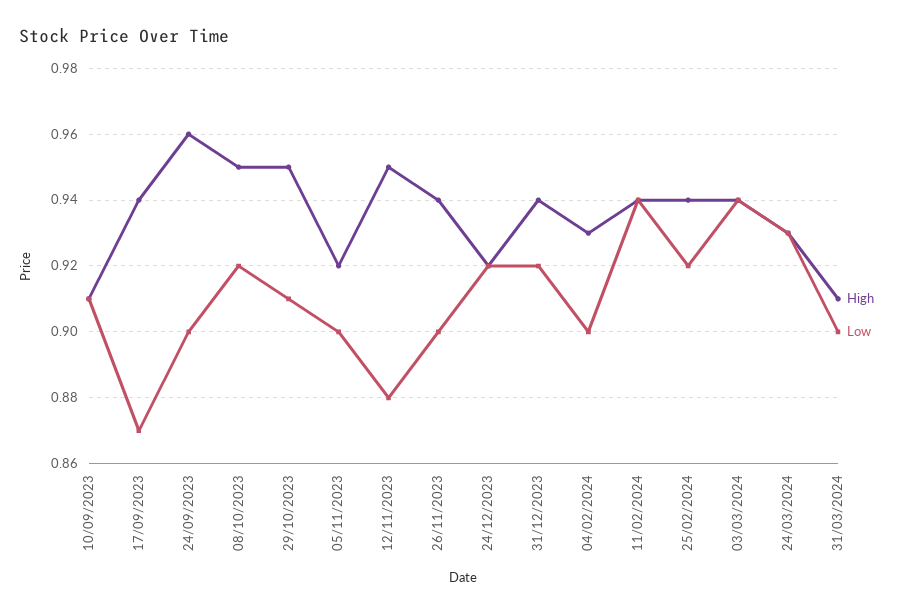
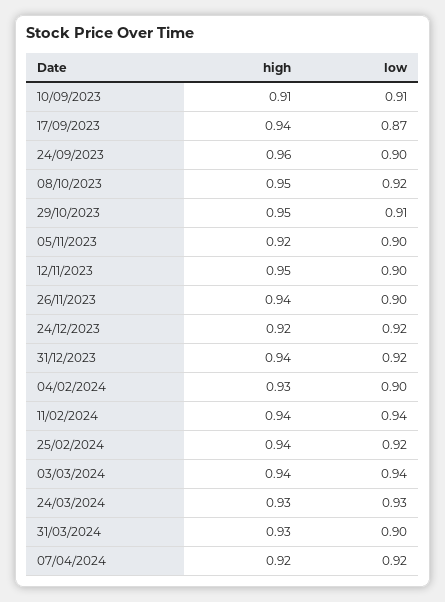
Low, 12/11/2023: 0.88 -> 0.9
High, 31/03/2024: 0.91 -> 0.93
High, 07/04/2024: none -> 0.92
Low, 07/04/2024: none -> 0.92

